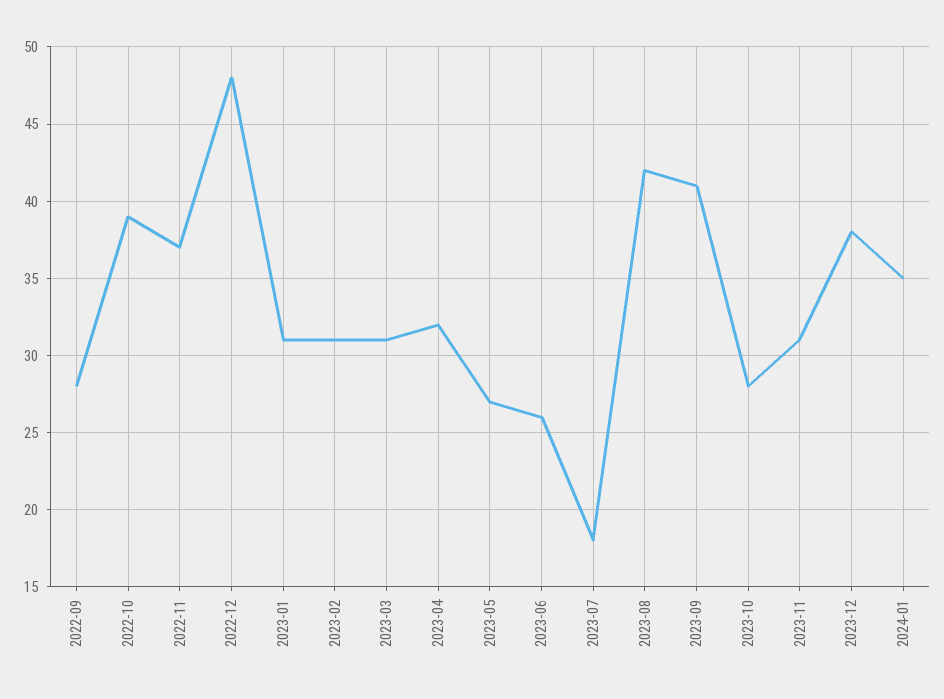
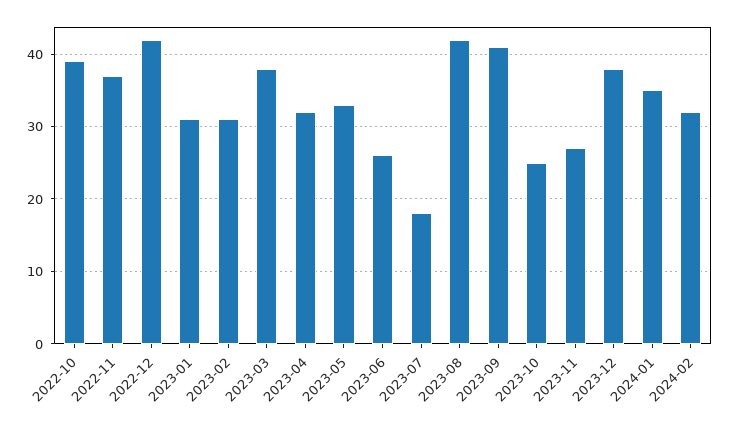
2022-09: 28 -> none
2022-12: 48 -> 42
2023-03: 31 -> 38
2023-05: 27 -> 33
2023-10: 28 -> 25
2023-11: 31 -> 27
2024-02: none -> 32

